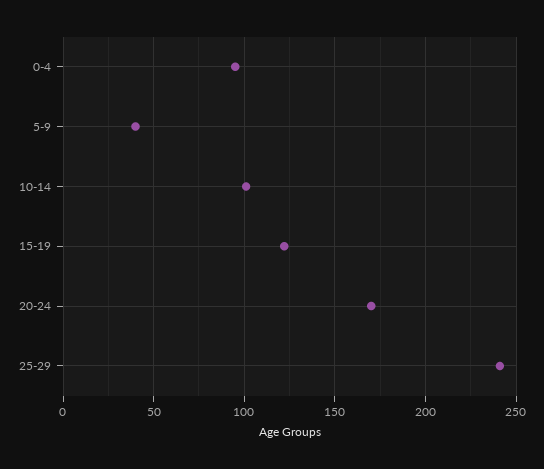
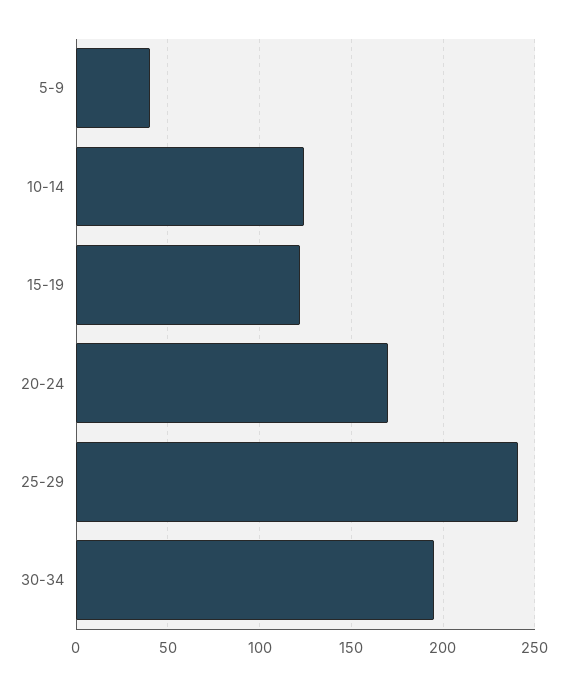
0-4: 95 -> none
10-14: 100 -> 125
30-34: none -> 195

